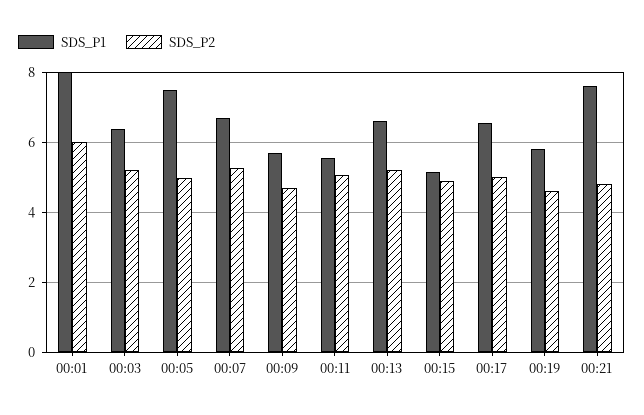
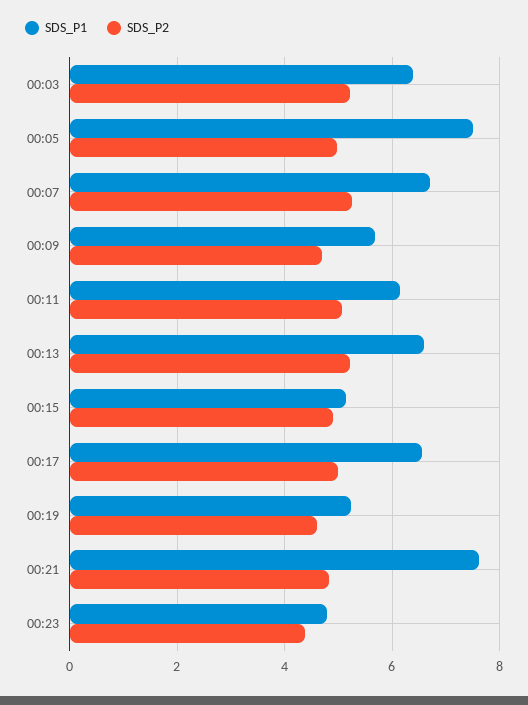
SDS_P1, 00:01: 8 -> none
SDS_P2, 00:01: 6 -> none
SDS_P1, 00:11: 5.6 -> 6.2
SDS_P1, 00:19: 5.8 -> 5.2
SDS_P1, 00:23: none -> 4.8
SDS_P2, 00:23: none -> 4.4

